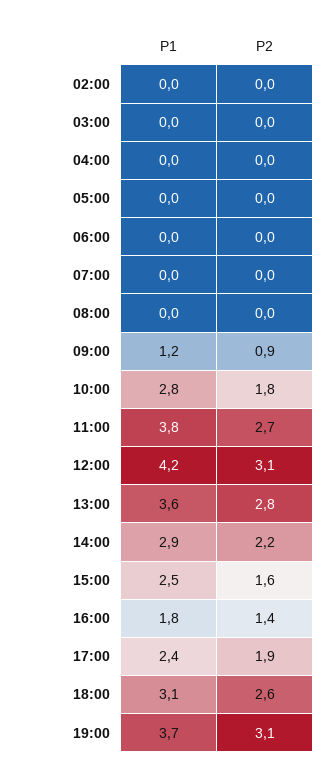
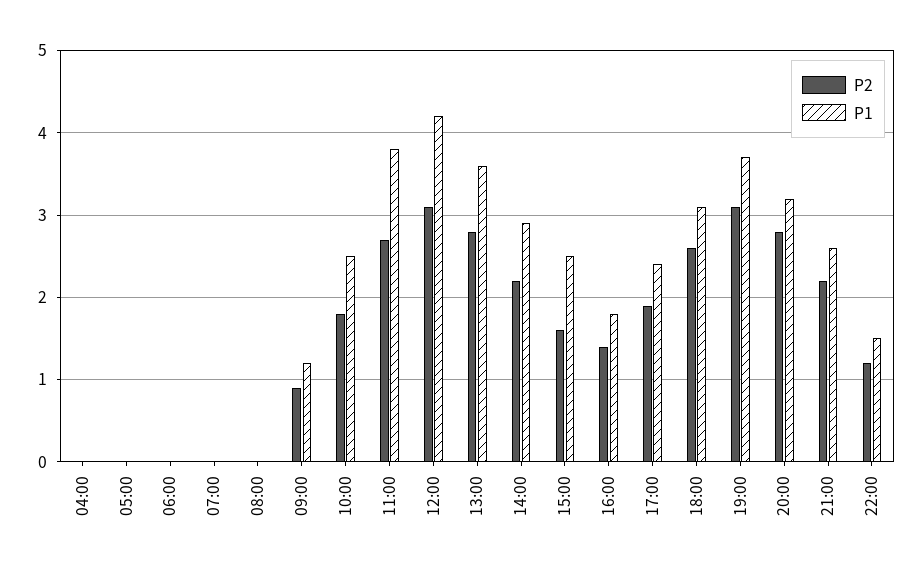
P1, 02:00: 0 -> none
P2, 02:00: 0 -> none
P1, 03:00: 0 -> none
P2, 03:00: 0 -> none
P1, 10:00: 2.8 -> 2.5
P2, 20:00: none -> 2.8
P1, 20:00: none -> 3.2
P2, 21:00: none -> 2.2
P1, 21:00: none -> 2.6
P2, 22:00: none -> 1.2
P1, 22:00: none -> 1.5

